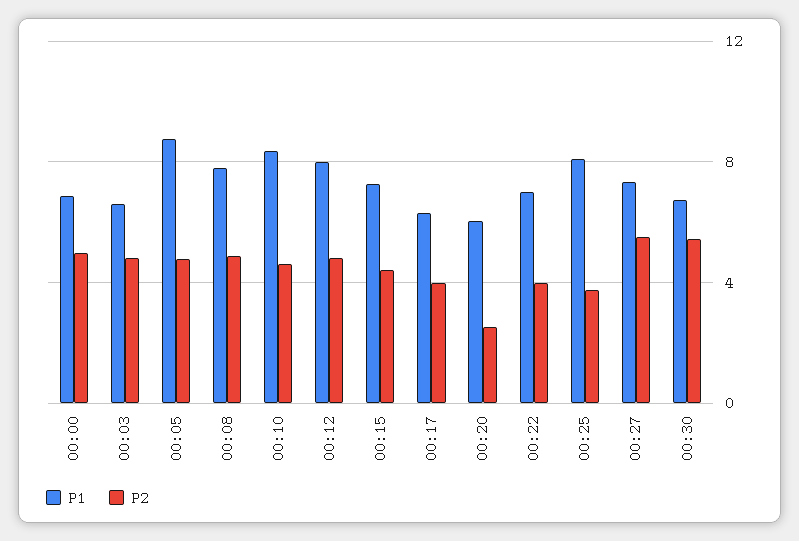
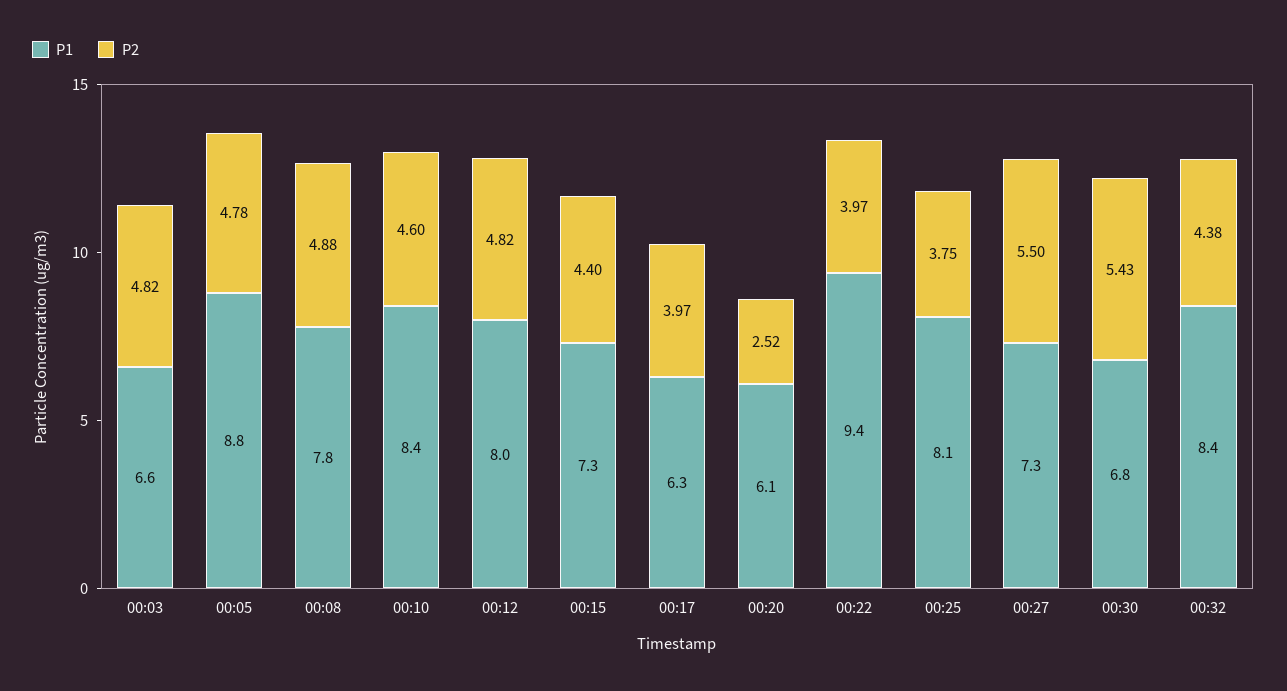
P1, 00:00: 7 -> none
P2, 00:00: 5 -> none
P1, 00:22: 7 -> 9.4
P1, 00:32: none -> 8.4
P2, 00:32: none -> 4.38

